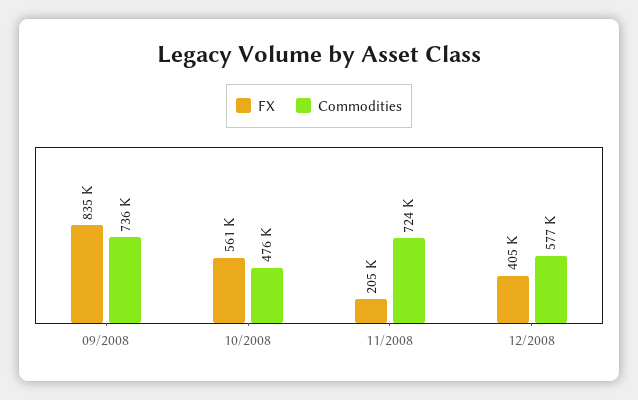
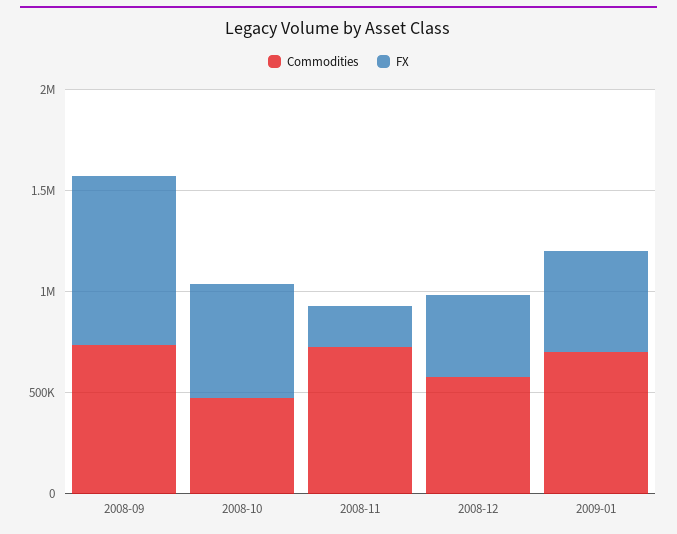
Commodities, 2009-01: none -> 700000
FX, 2009-01: none -> 500000

